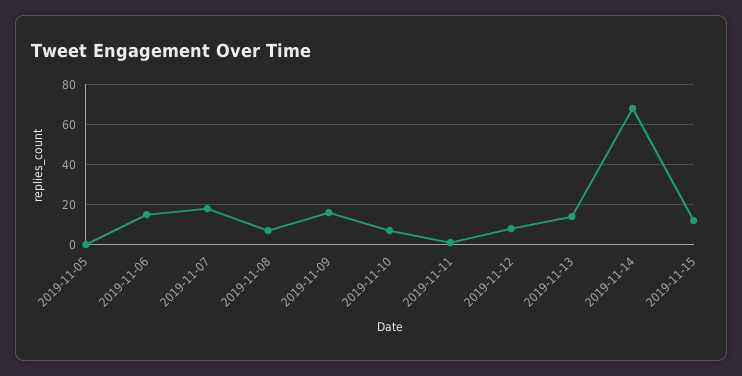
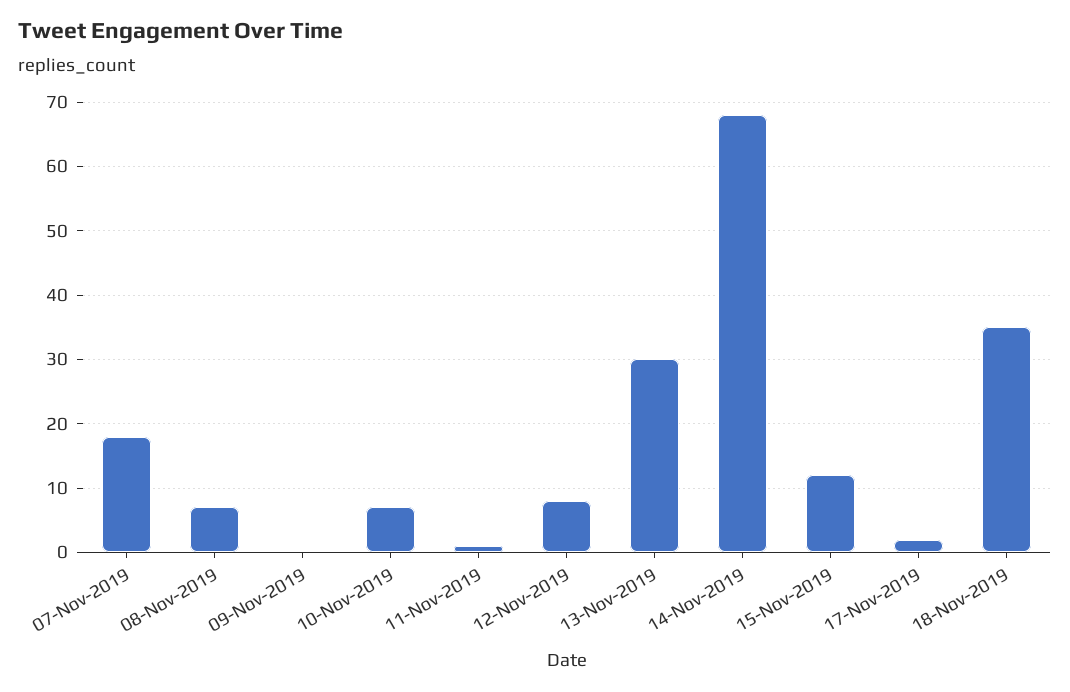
2019-11-05: 0 -> none
2019-11-06: 15 -> none
2019-11-09: 15 -> 0
2019-11-13: 15 -> 30
17-Nov-2019: none -> 2
18-Nov-2019: none -> 35

